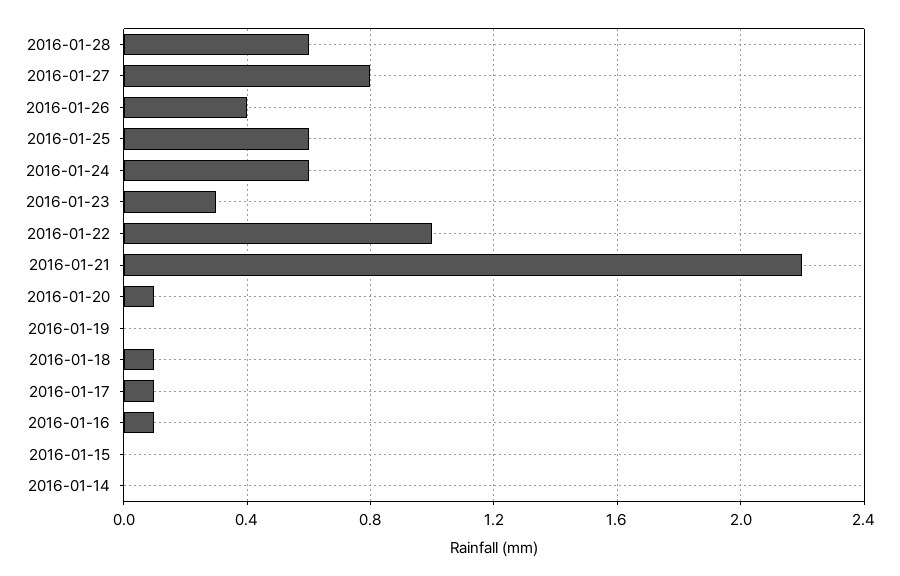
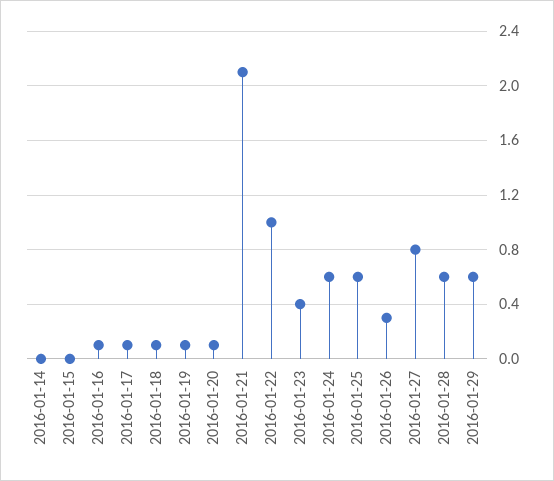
2016-01-26: 0.4 -> 0.3
2016-01-23: 0.3 -> 0.4
2016-01-21: 2.2 -> 2.1
2016-01-19: 0 -> 0.1
2016-01-29: none -> 0.6

